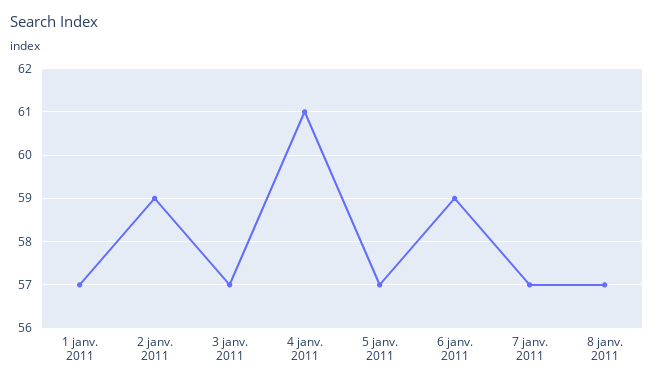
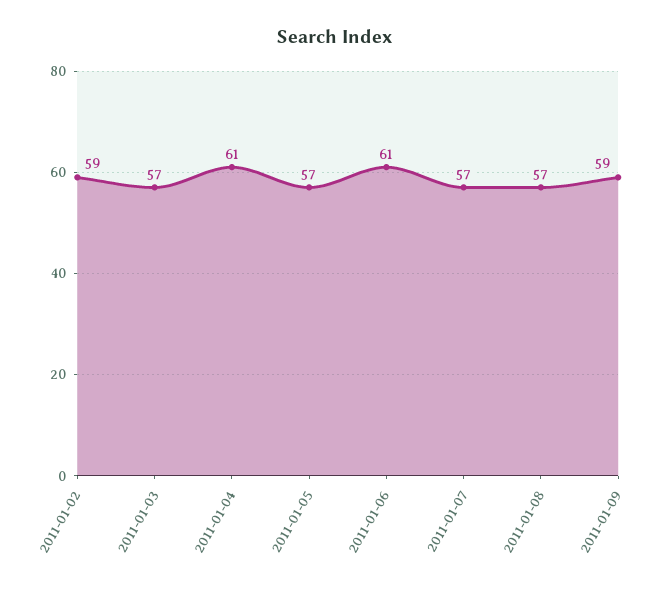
1 janv. 2011: 57 -> none
6 janv. 2011: 59 -> 61
2011-01-09: none -> 59

